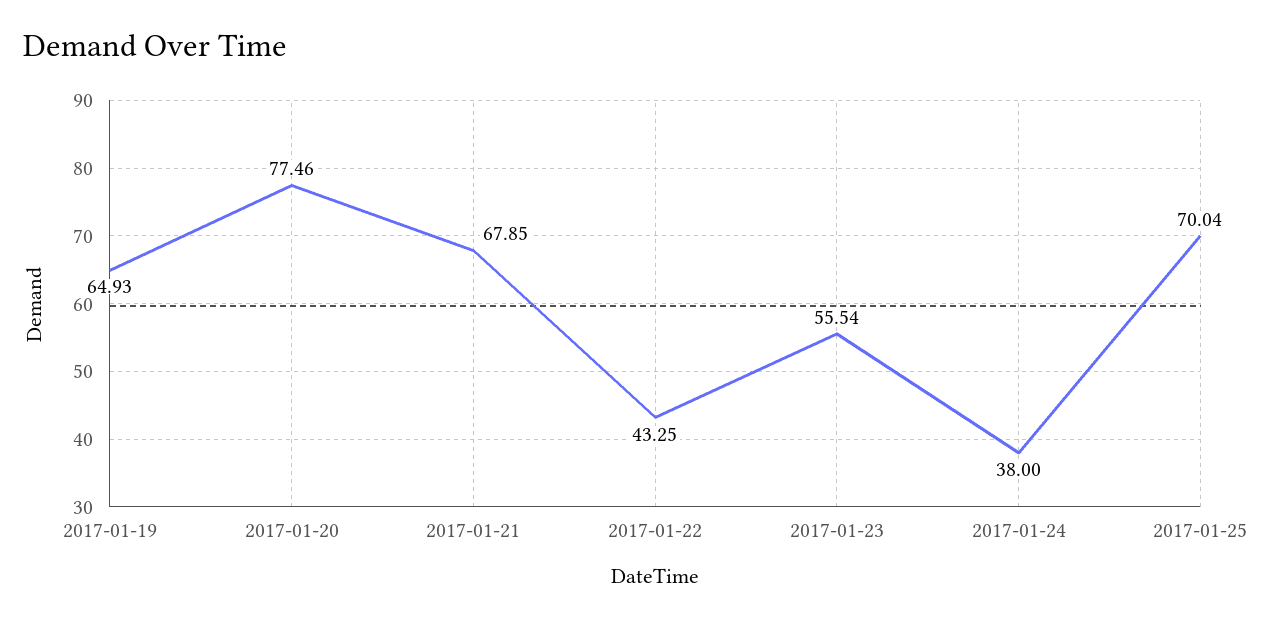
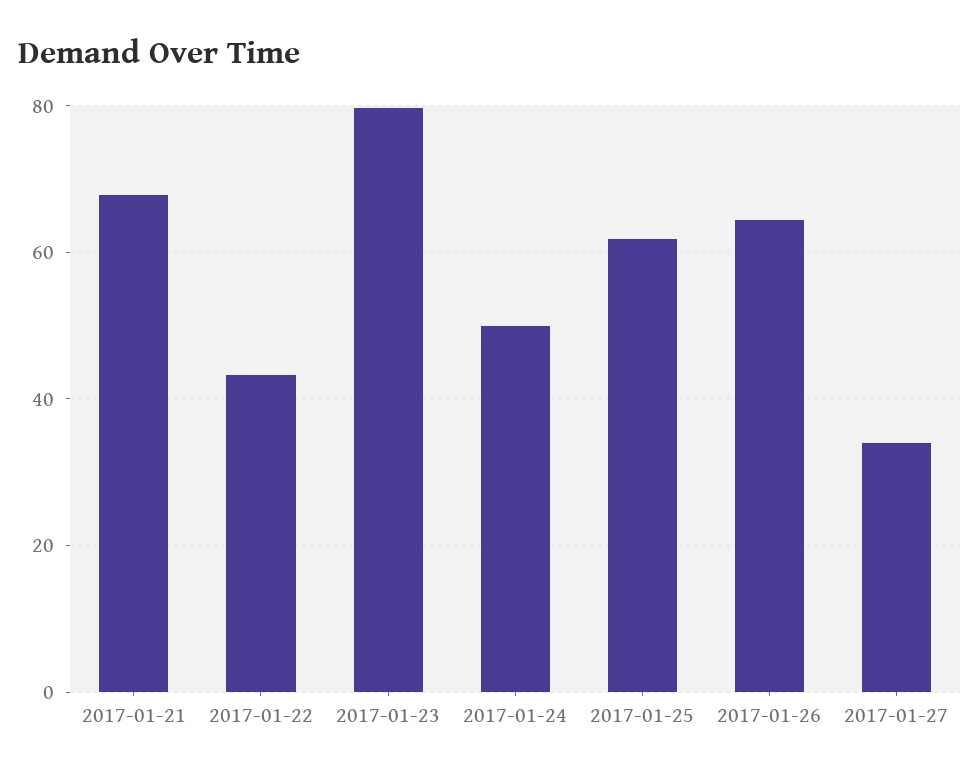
2017-01-19: 64.93 -> none
2017-01-20: 77.46 -> none
2017-01-23: 55.54 -> 80
2017-01-24: 38 -> 50
2017-01-25: 70.04 -> 62
2017-01-26: none -> 64
2017-01-27: none -> 34

